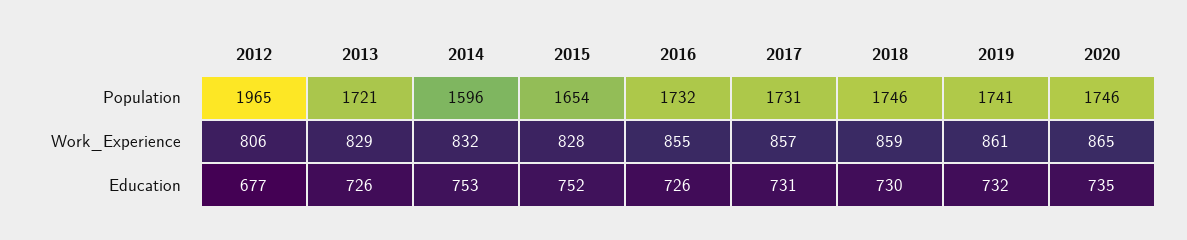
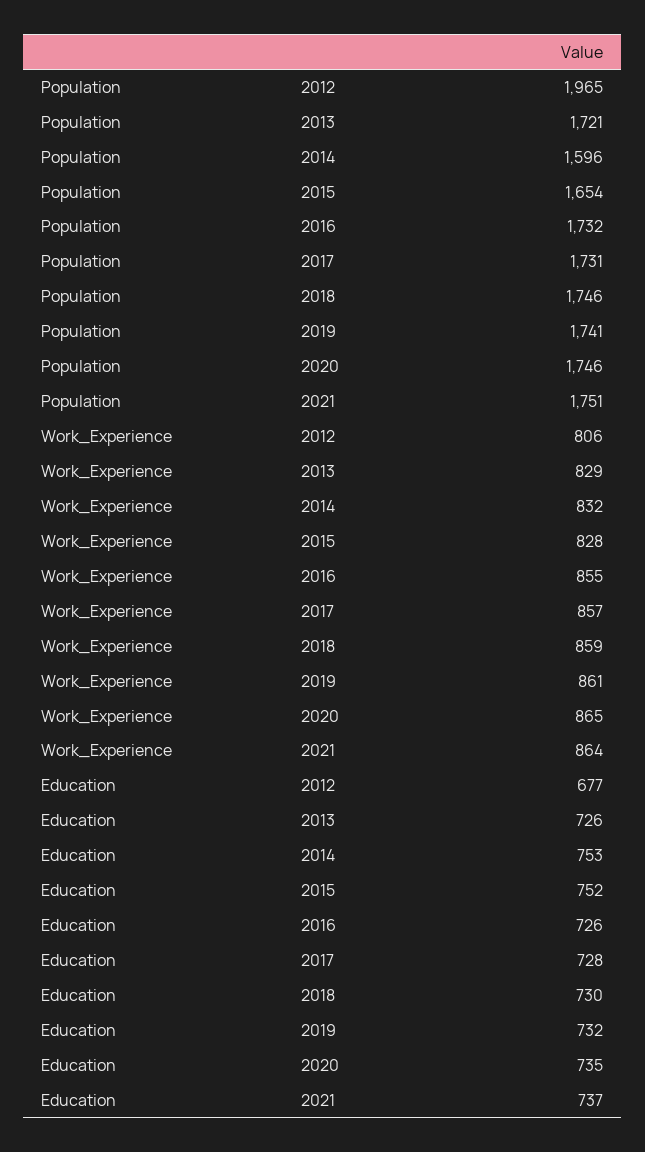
2017, Education: 731 -> 728
2021, Population: none -> 1751
2021, Work_Experience: none -> 864
2021, Education: none -> 737

